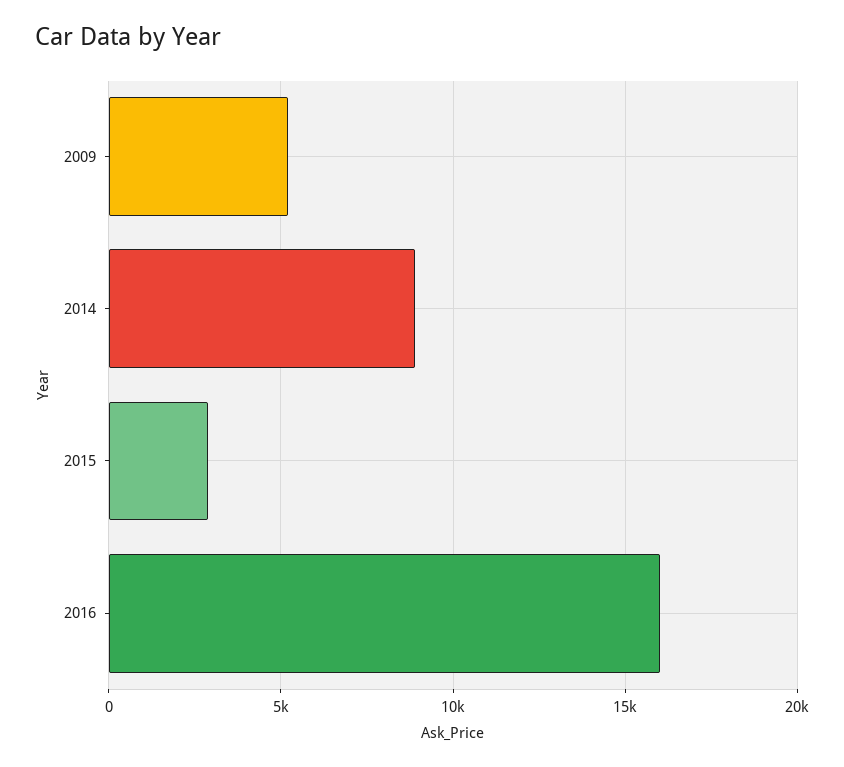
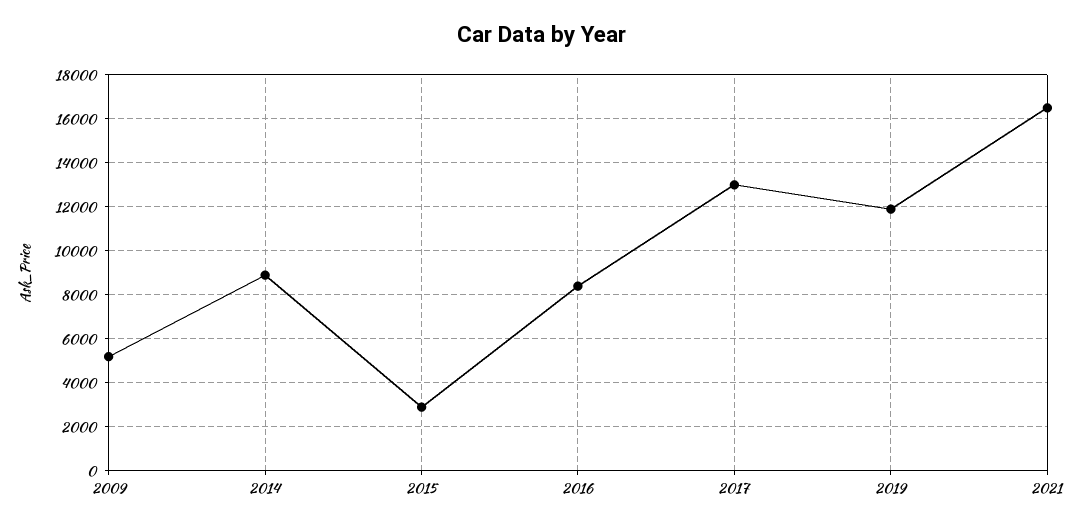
2016: 16000 -> 8500
2017: none -> 13000
2019: none -> 12000
2021: none -> 16500

